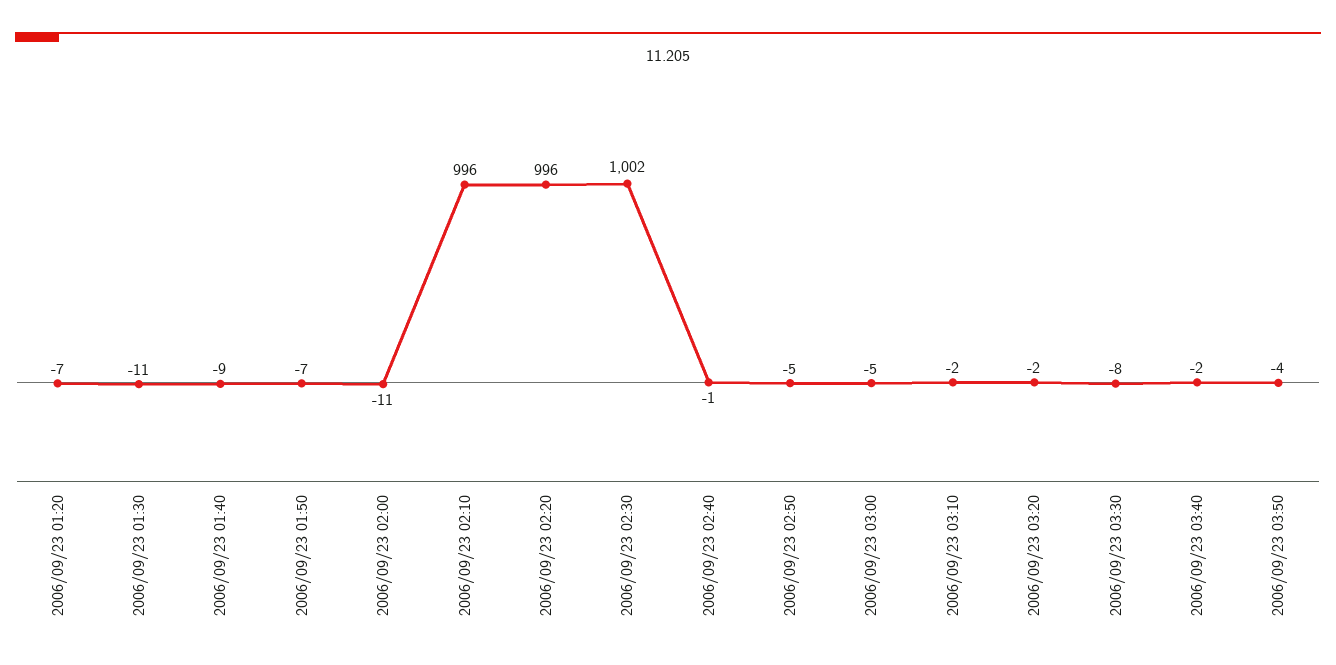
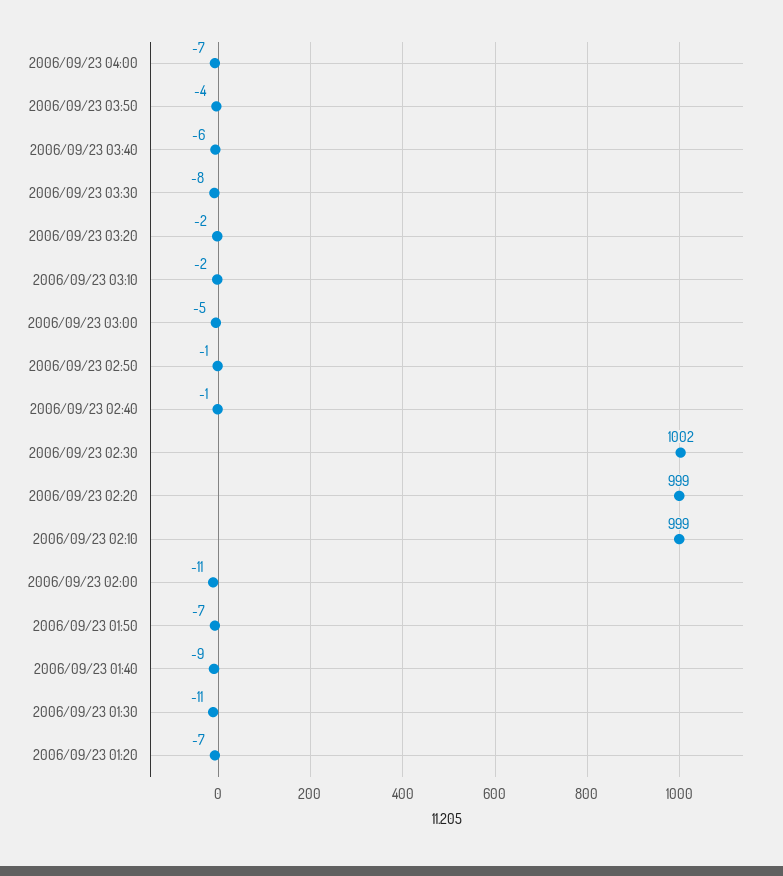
2006/09/23 02:10: 996 -> 999
2006/09/23 02:20: 996 -> 999
2006/09/23 02:50: -5 -> -1
2006/09/23 03:40: -2 -> -6
2006/09/23 04:00: none -> -7

